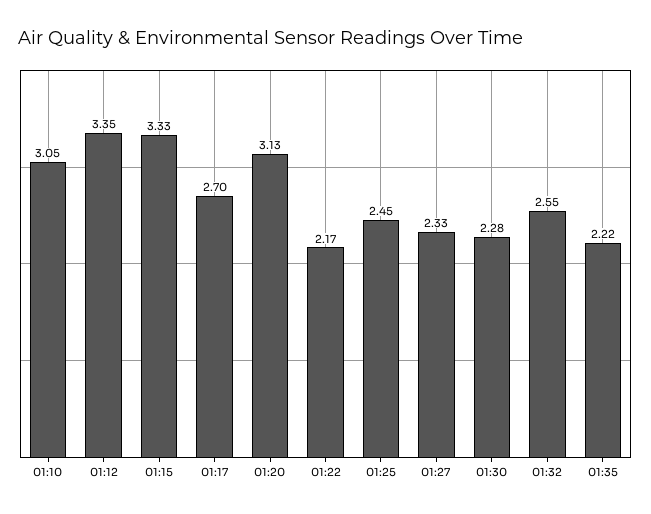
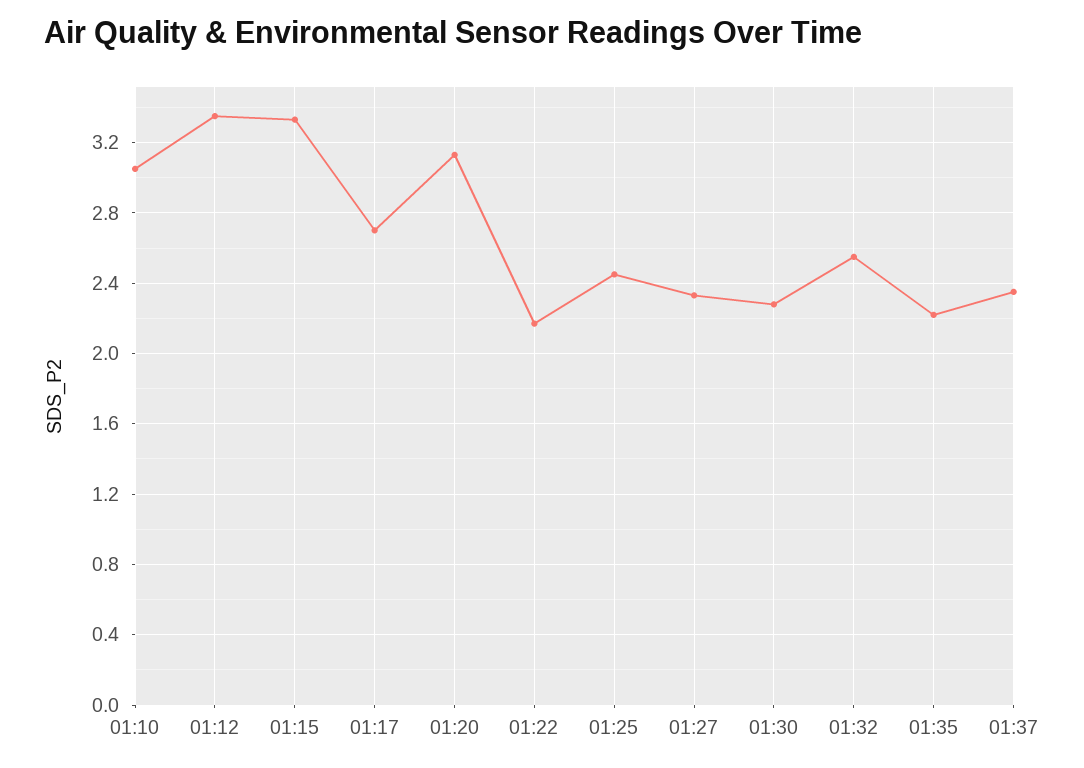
01:37: none -> 2.35

